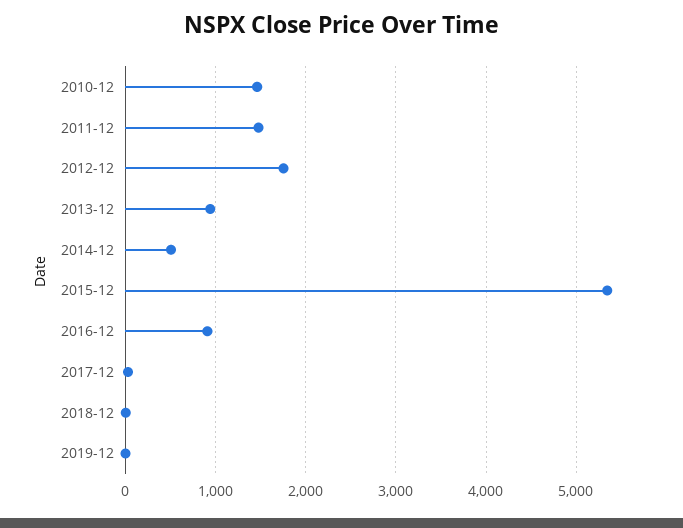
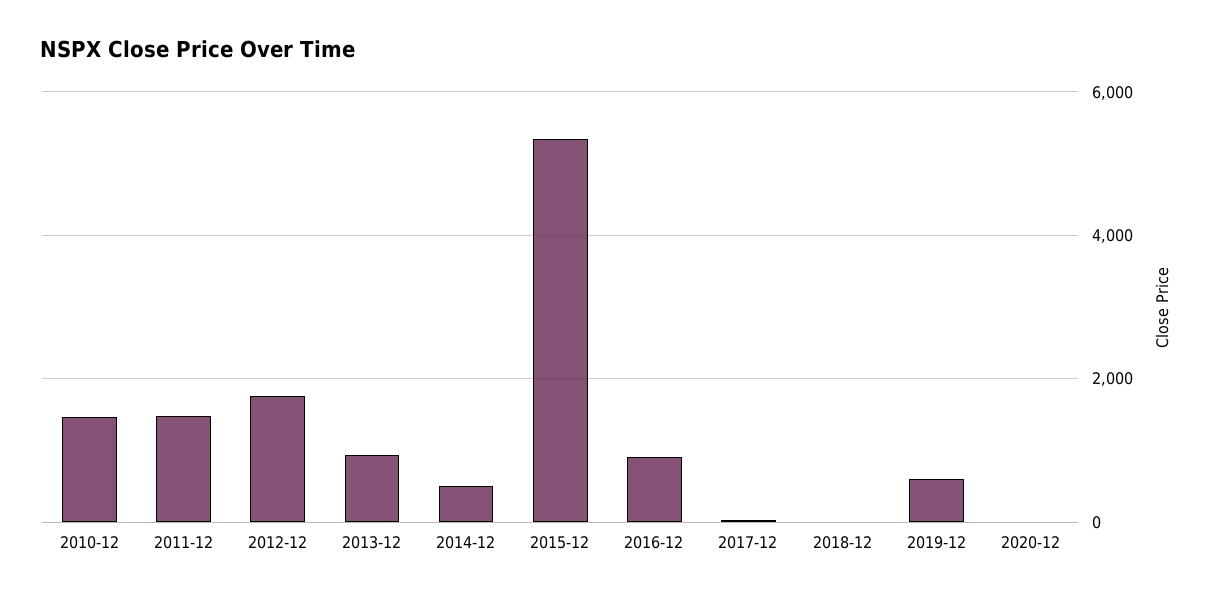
2019-12: 0 -> 600
2020-12: none -> 0

